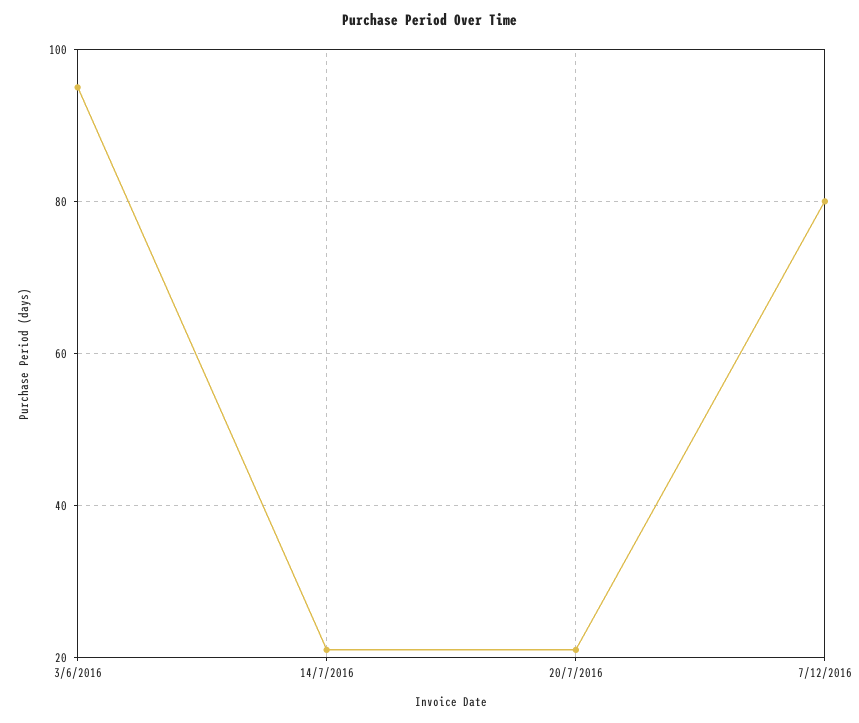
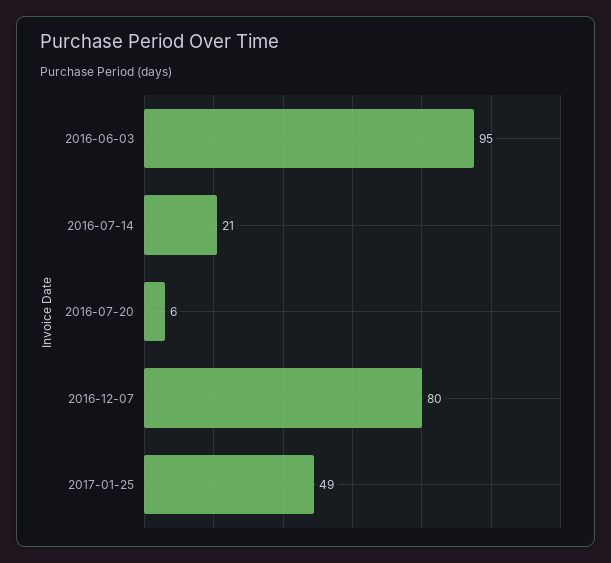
20/7/2016: 20 -> 6
2017-01-25: none -> 49

